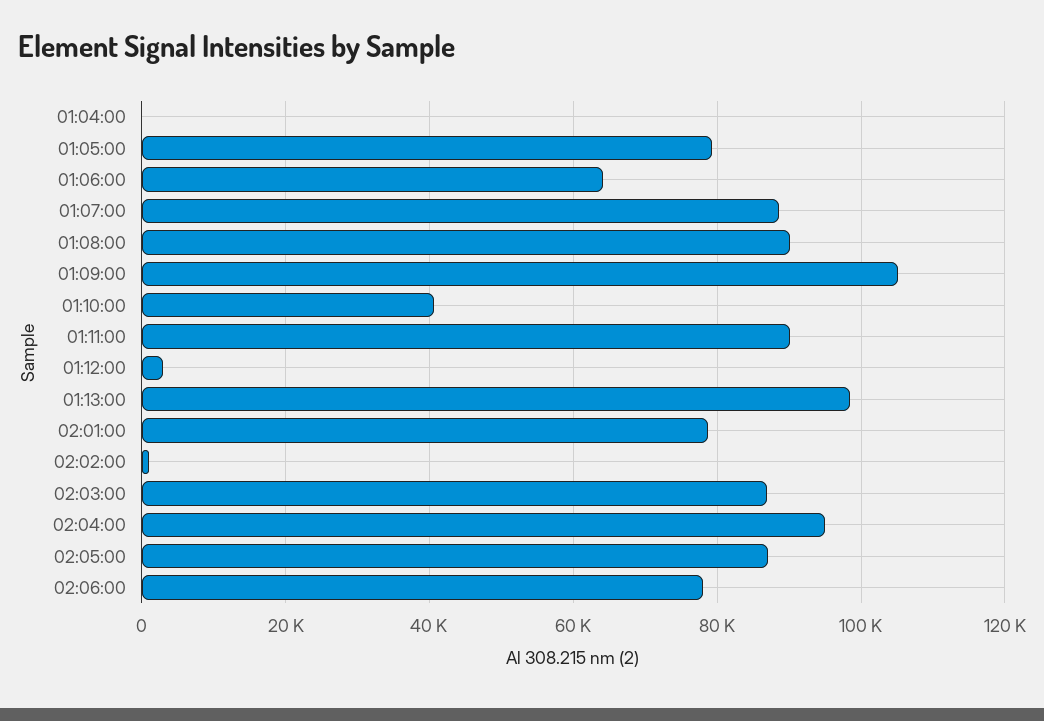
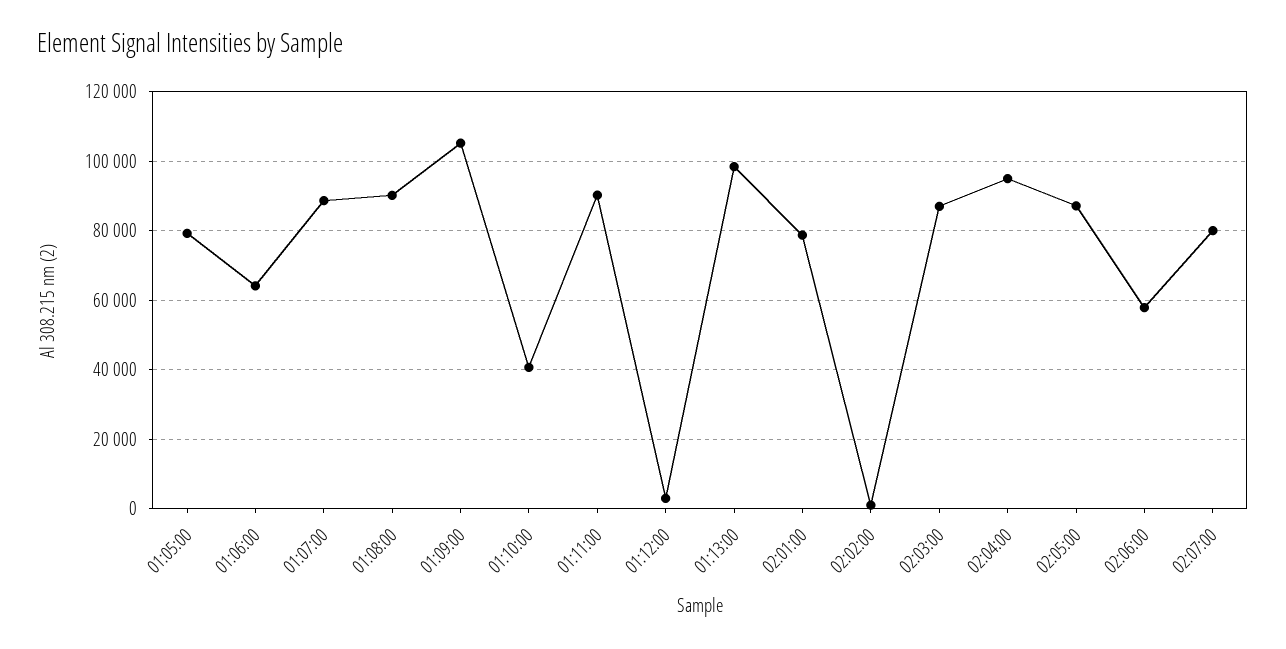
01:04:00: 0 -> none
02:06:00: 78000 -> 58000
02:07:00: none -> 80000

